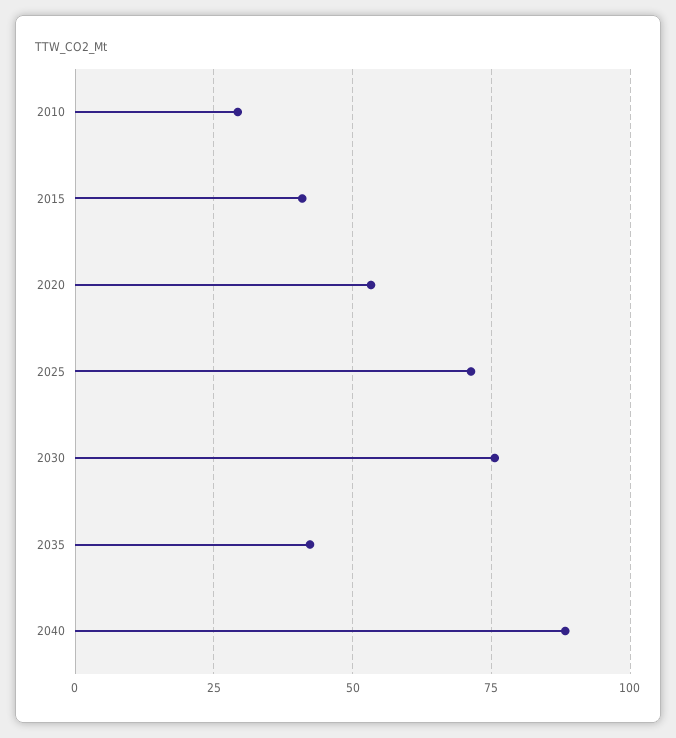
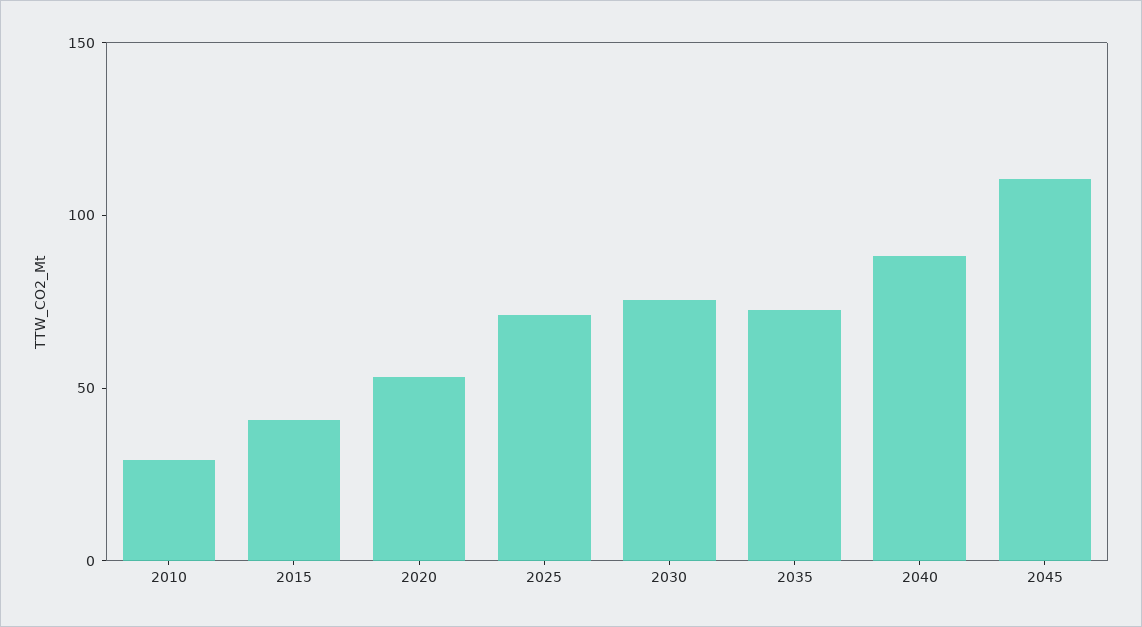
2035: 42.5 -> 70
2045: none -> 110

